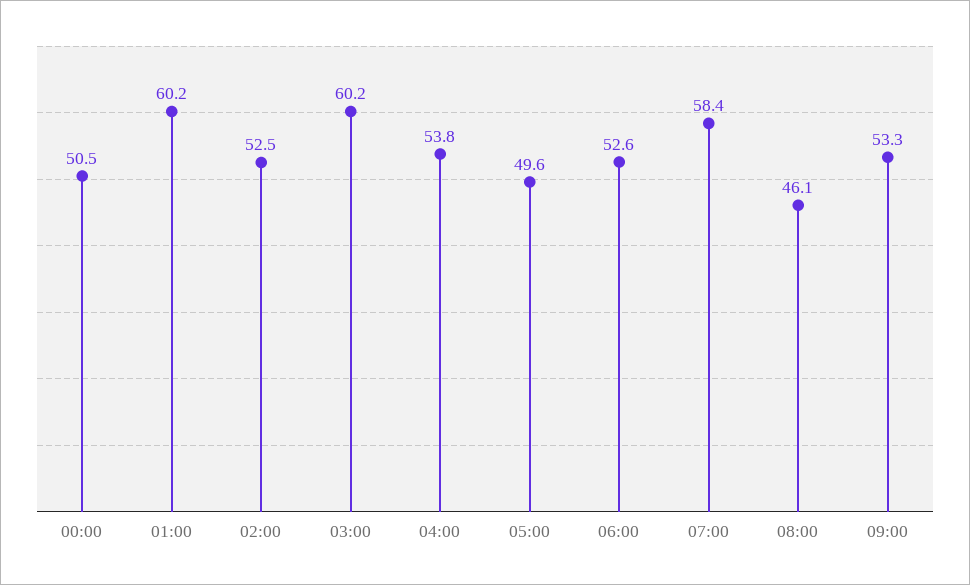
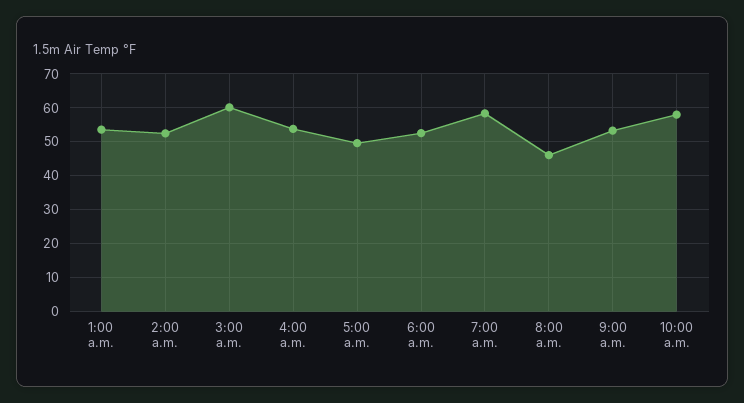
00:00: 50.5 -> none
01:00: 60.2 -> 54
10:00 a.m.: none -> 58

